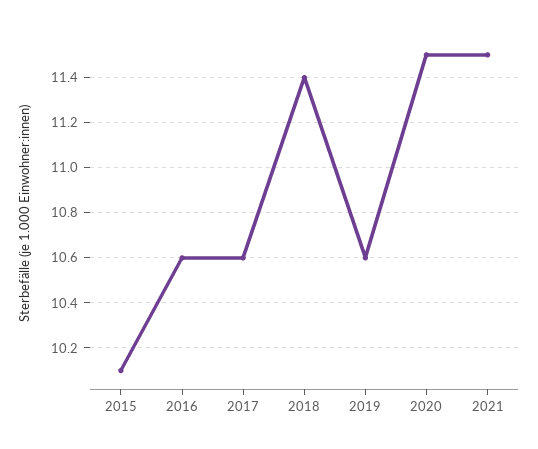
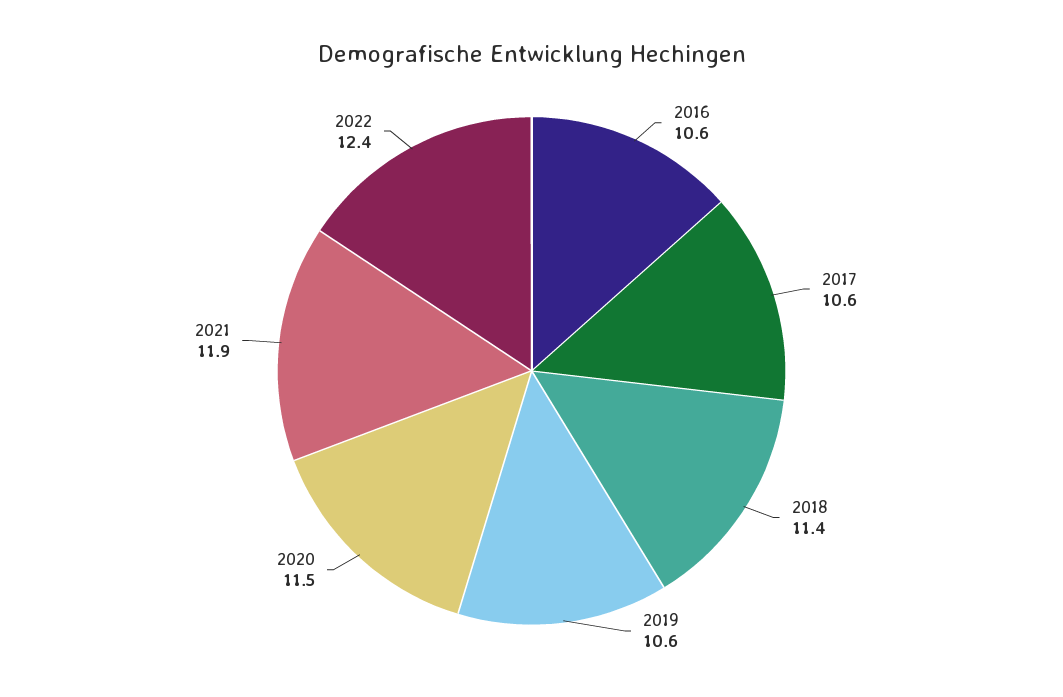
2015: 10.1 -> none
2021: 11.5 -> 11.9
2022: none -> 12.4

